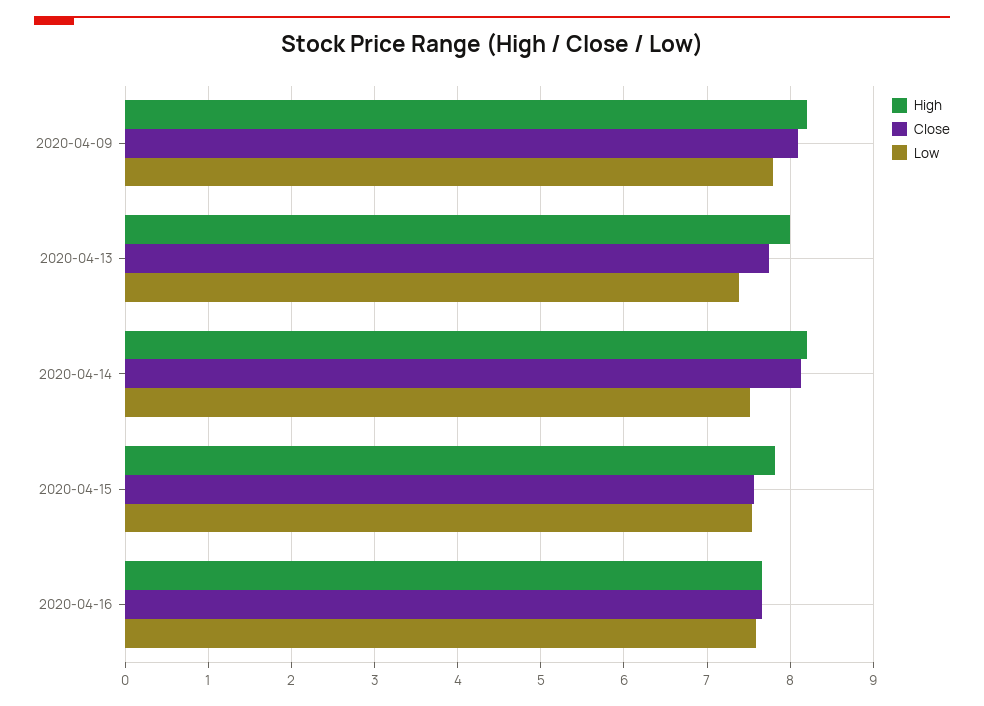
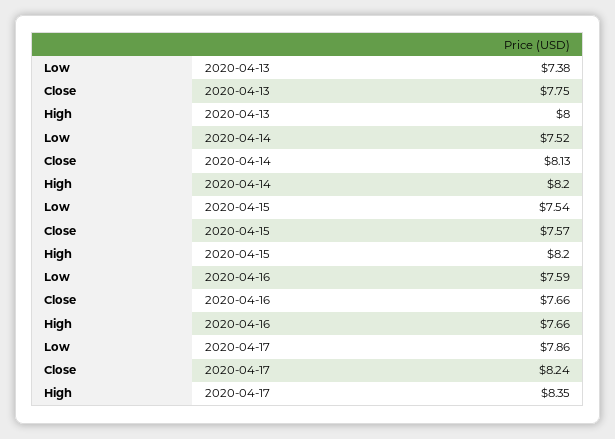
High, 2020-04-09: 8.2 -> none
Close, 2020-04-09: 8.1 -> none
Low, 2020-04-09: 7.8 -> none
High, 2020-04-15: 7.8 -> 8.2
Low, 2020-04-17: none -> 7.86
Close, 2020-04-17: none -> 8.24
High, 2020-04-17: none -> 8.35

